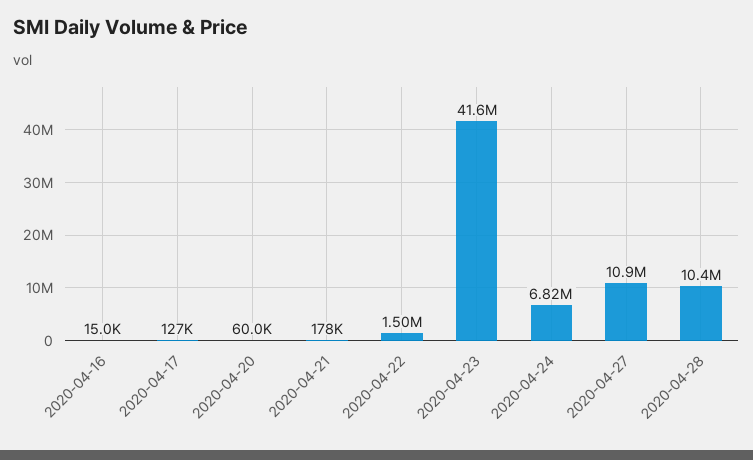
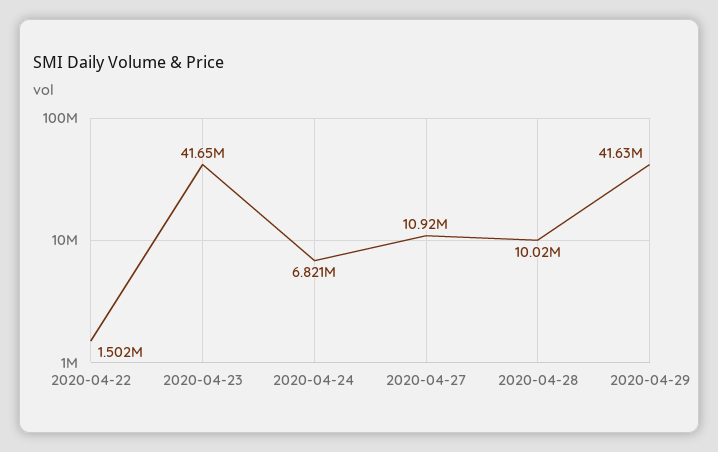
2020-04-16: 15000 -> none
2020-04-17: 127000 -> none
2020-04-20: 60000 -> none
2020-04-21: 178000 -> none
2020-04-28: 10400000 -> 10020000
2020-04-29: none -> 41630000

